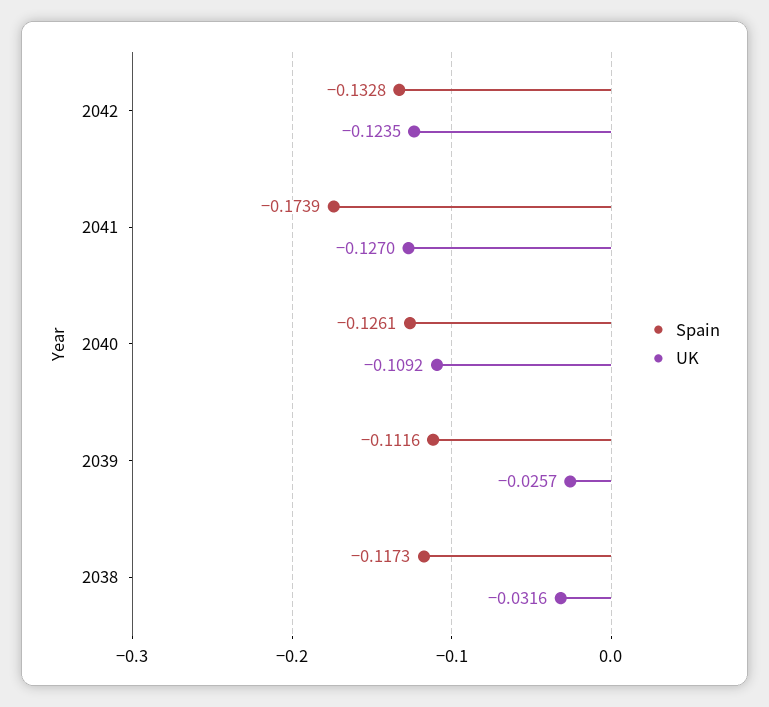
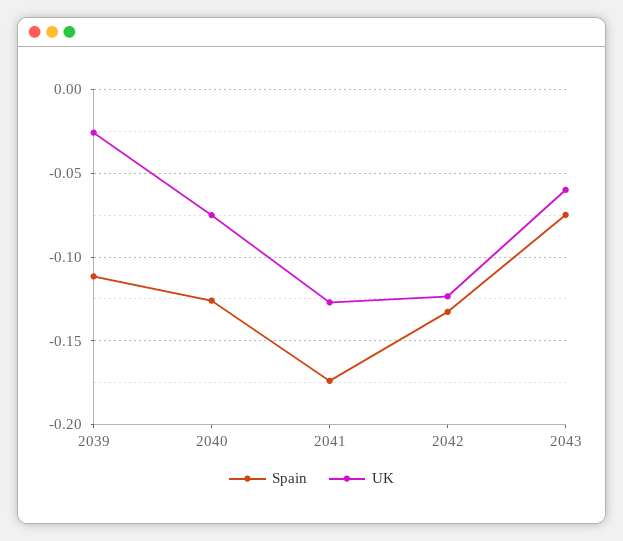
UK, 2040: -0.1092 -> -0.075
Spain, 2038: -0.1173 -> none
UK, 2038: -0.0316 -> none
Spain, 2043: none -> -0.075
UK, 2043: none -> -0.06

